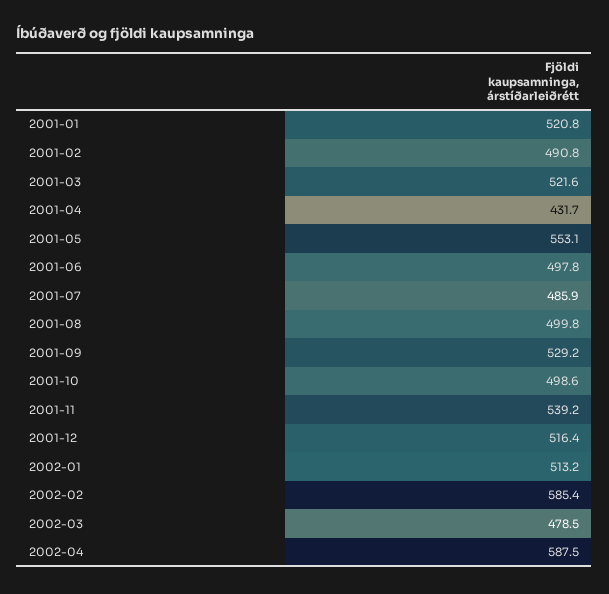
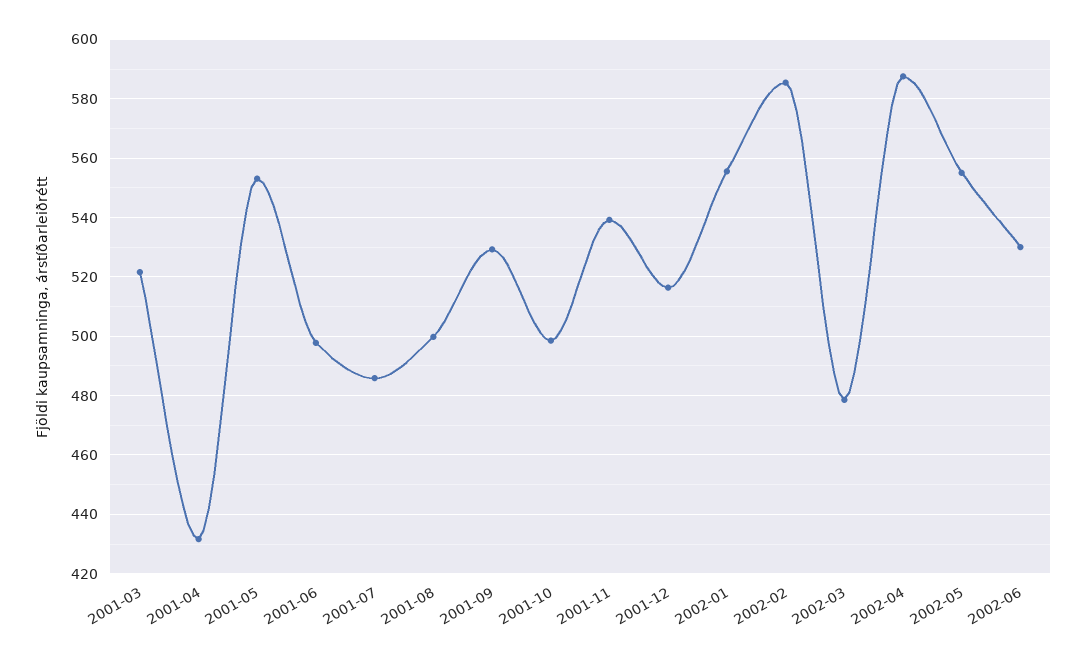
2001-01: 520.8 -> none
2001-02: 490.8 -> none
2002-01: 513.2 -> 555
2002-05: none -> 555
2002-06: none -> 530

